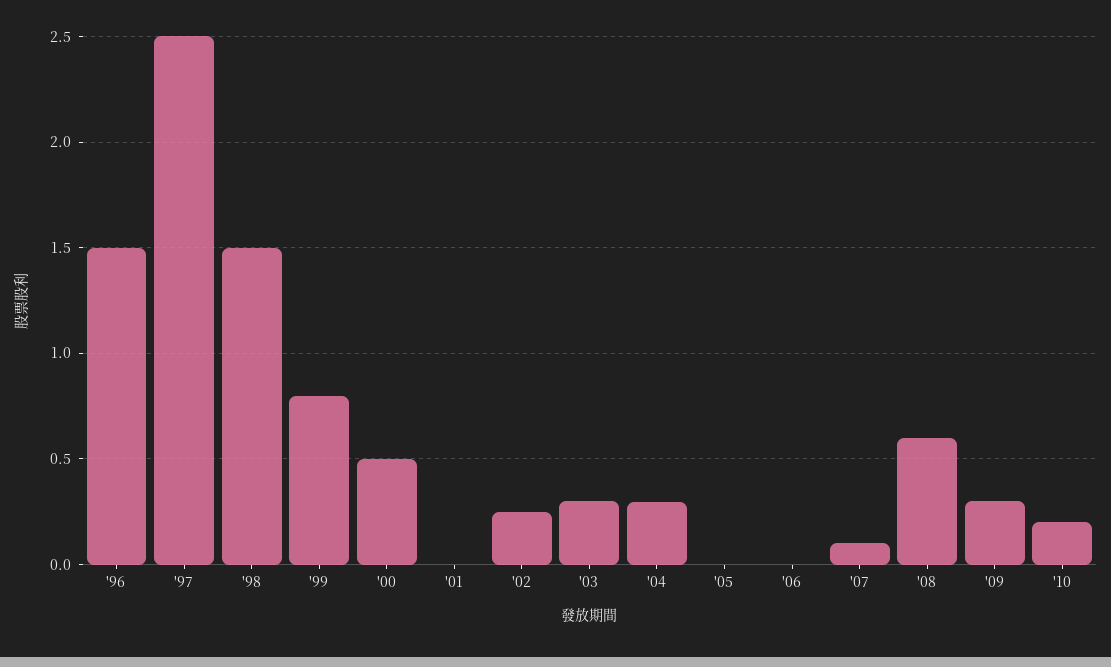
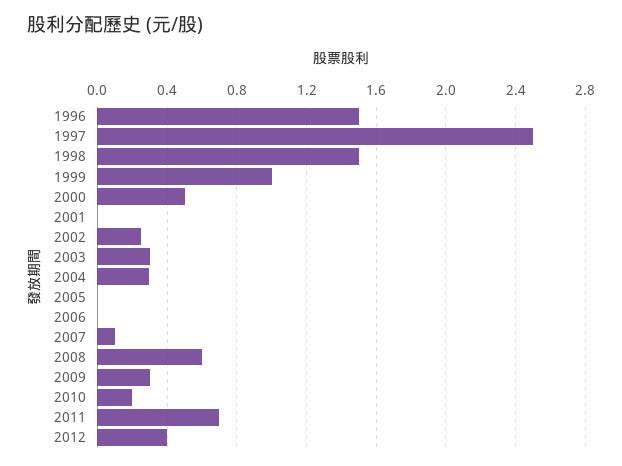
'99: 0.8 -> 1
2011: none -> 0.7
2012: none -> 0.4

